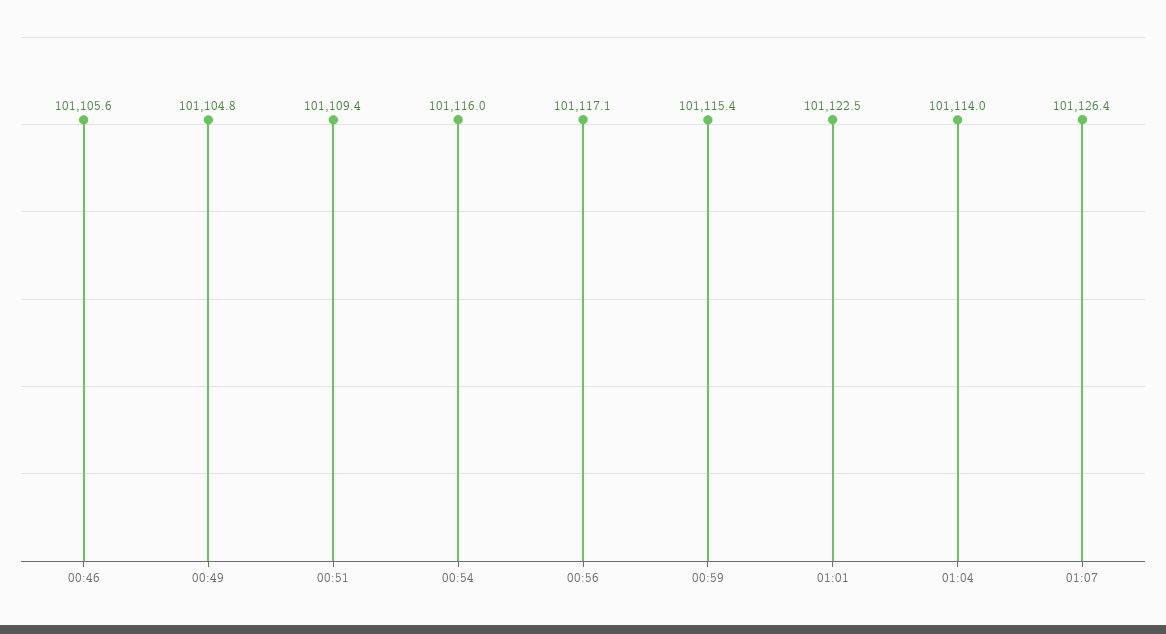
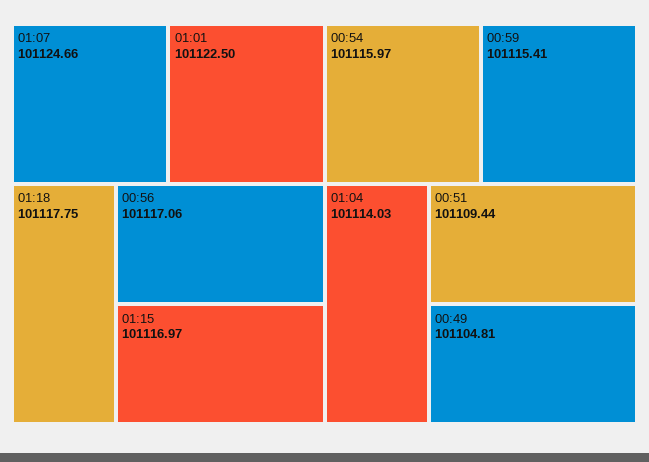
00:46: 101105.6 -> none
01:07: 101126.4 -> 101124.66
01:18: none -> 101117.75
01:15: none -> 101116.97

